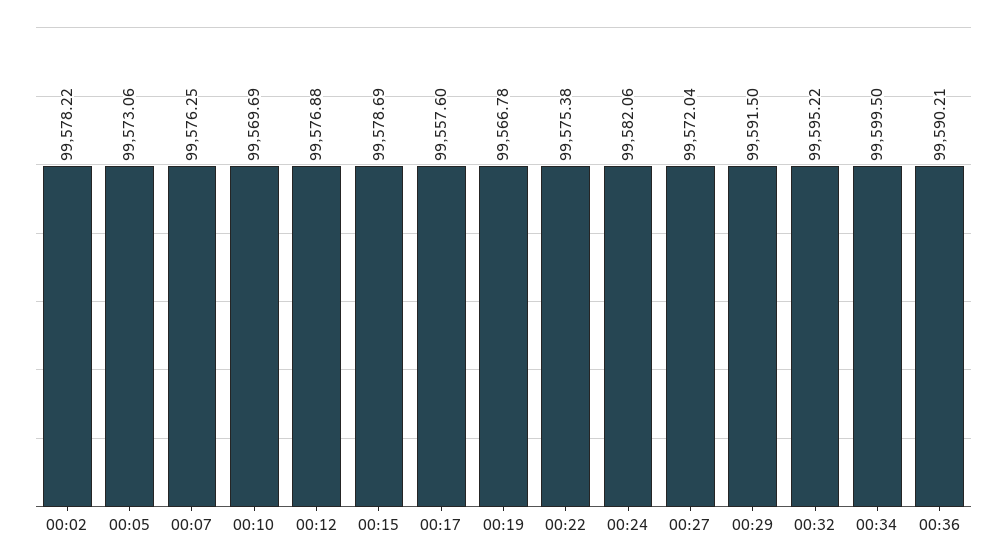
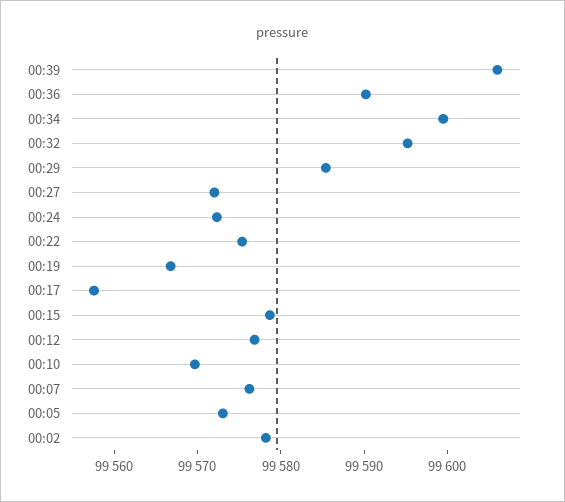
00:24: 99582.06 -> 99572
00:29: 99591.5 -> 99586
00:39: none -> 99606

